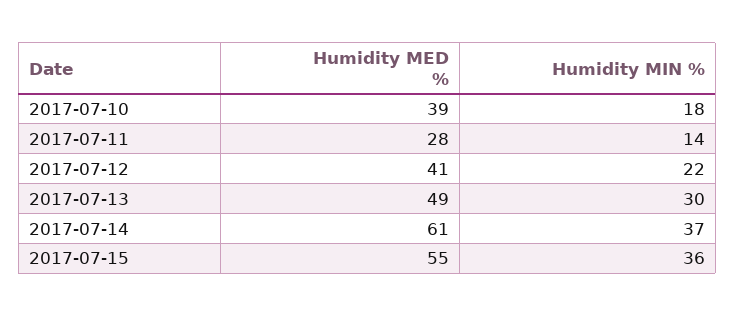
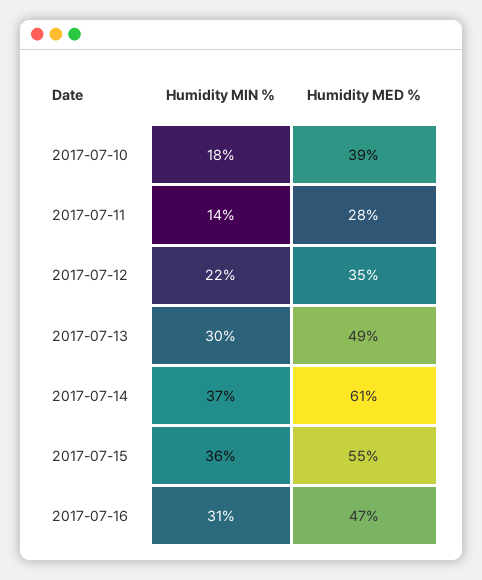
Humidity MED %, 2017-07-12: 41 -> 35
Humidity MIN %, 2017-07-16: none -> 31
Humidity MED %, 2017-07-16: none -> 47

